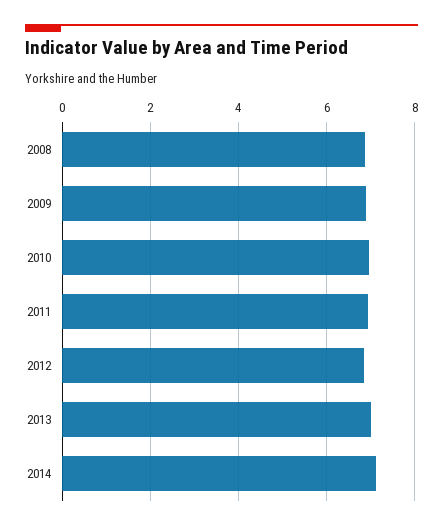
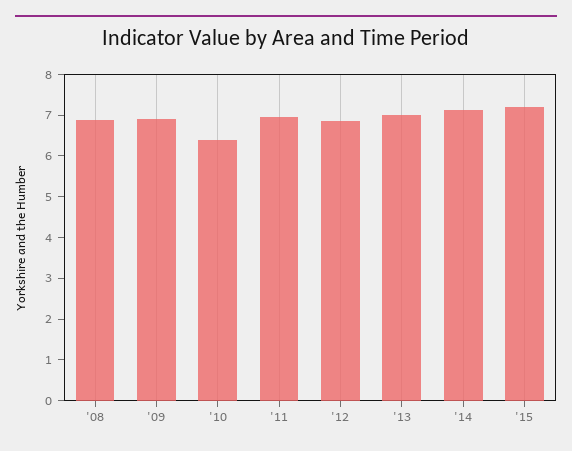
2010: 7 -> 6.4
'15: none -> 7.2

